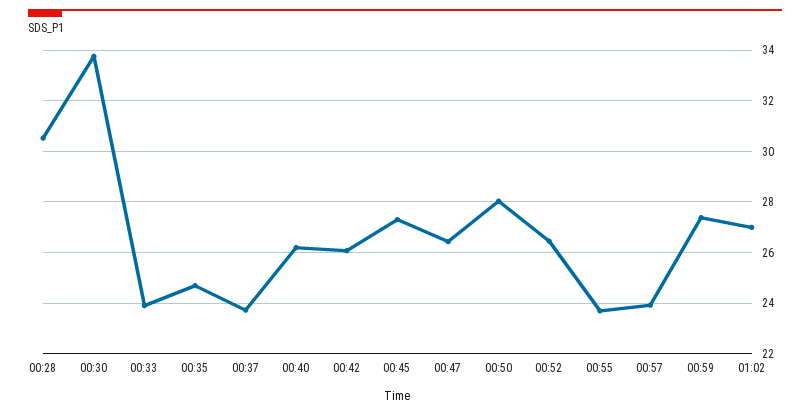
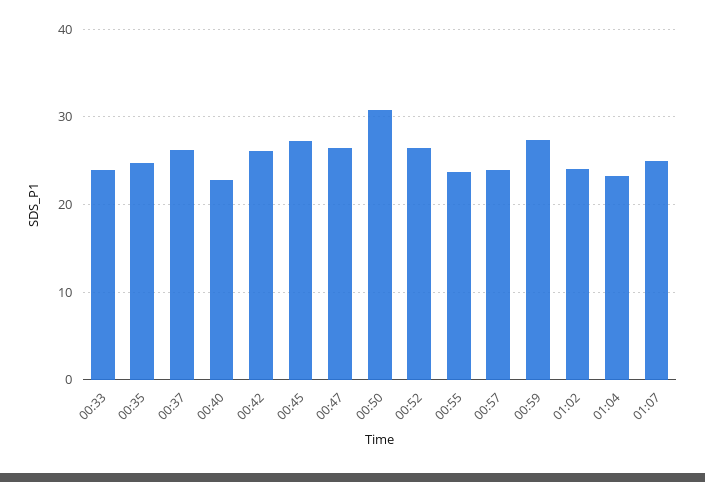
00:28: 30.5 -> none
00:30: 33.75 -> none
00:37: 23.75 -> 26
00:40: 26.25 -> 23
00:50: 28 -> 31
01:02: 27 -> 24
01:04: none -> 23
01:07: none -> 25

